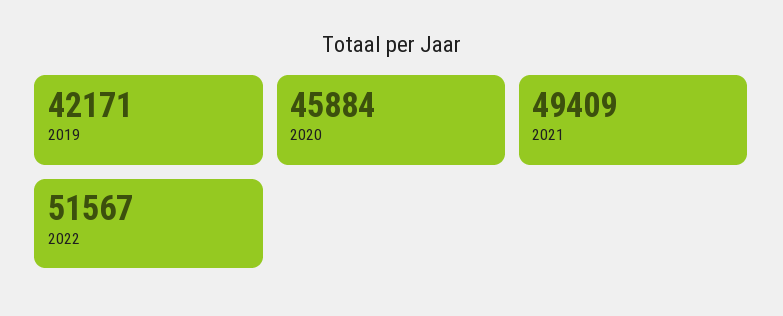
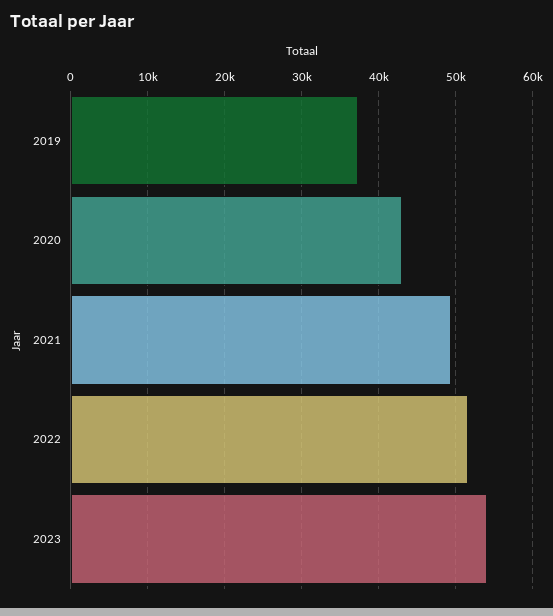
2019: 42171 -> 37000
2020: 45884 -> 43000
2023: none -> 54000

